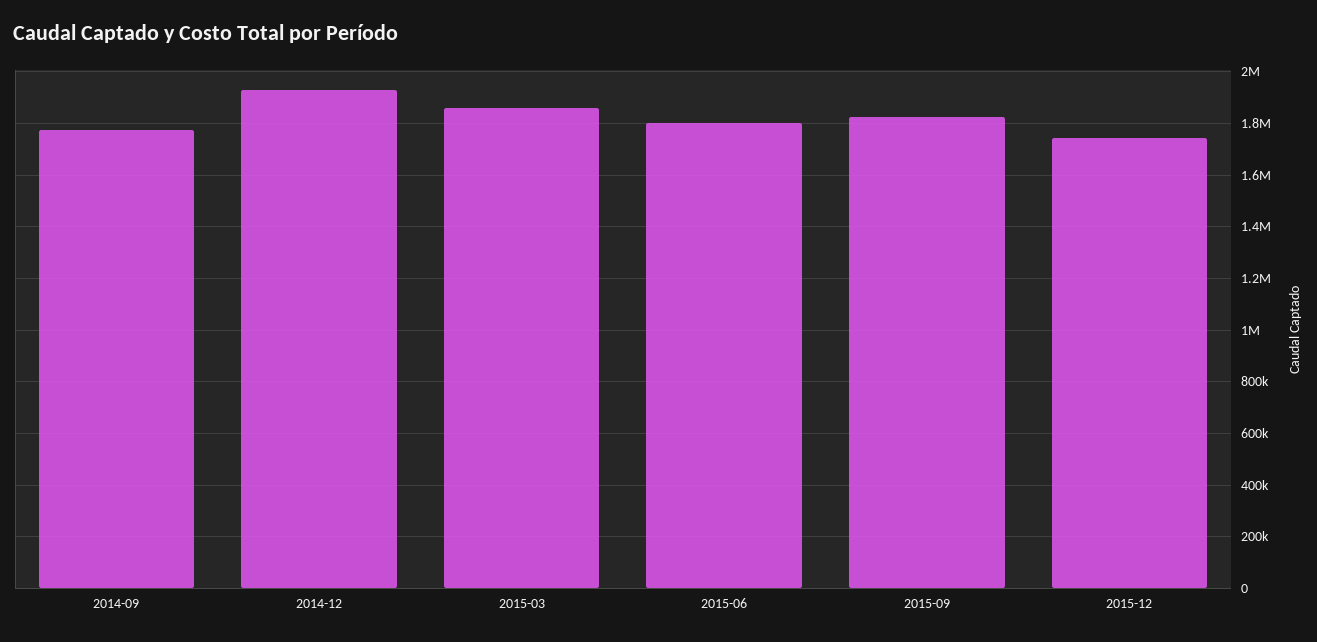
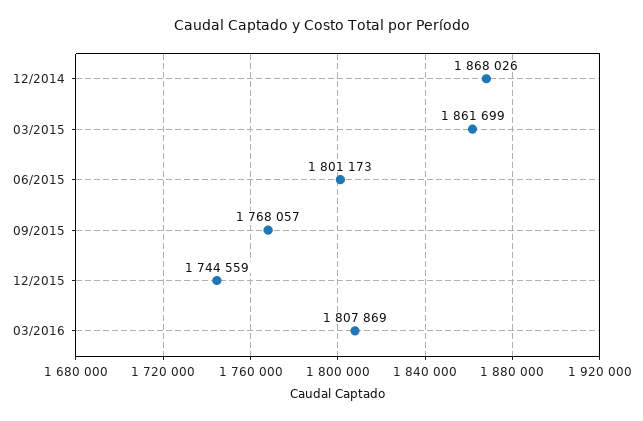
2014-09: 1775000 -> none
2014-12: 1925000 -> 1868026
2015-09: 1825000 -> 1768057
03/2016: none -> 1807869

